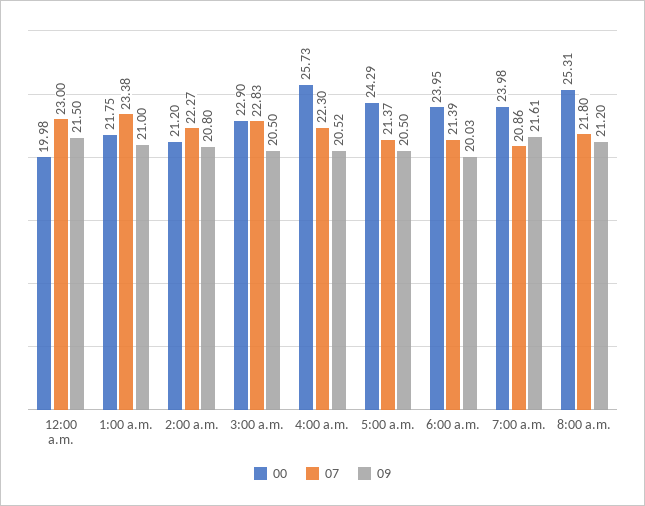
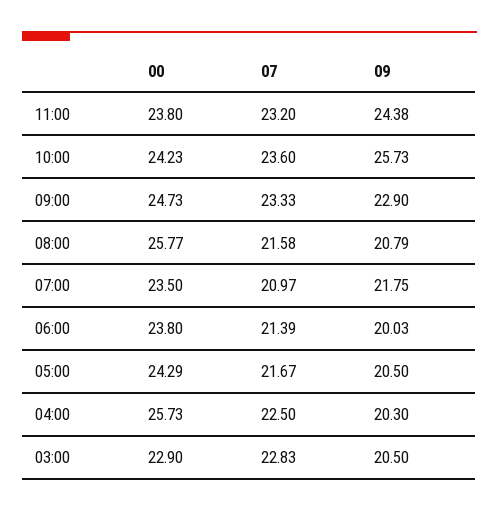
00, 12:00 a.m.: 19.98 -> none
07, 12:00 a.m.: 23 -> none
09, 12:00 a.m.: 21.5 -> none
00, 1:00 a.m.: 21.75 -> none
07, 1:00 a.m.: 23.38 -> none
09, 1:00 a.m.: 21 -> none
00, 2:00 a.m.: 21.2 -> none
07, 2:00 a.m.: 22.27 -> none
09, 2:00 a.m.: 20.8 -> none
07, 4:00 a.m.: 22.3 -> 22.5
09, 4:00 a.m.: 20.52 -> 20.3
07, 5:00 a.m.: 21.37 -> 21.67
00, 6:00 a.m.: 23.95 -> 23.8
00, 7:00 a.m.: 23.98 -> 23.5
07, 7:00 a.m.: 20.86 -> 20.97
09, 7:00 a.m.: 21.61 -> 21.75
00, 8:00 a.m.: 25.31 -> 25.77
07, 8:00 a.m.: 21.8 -> 21.58
09, 8:00 a.m.: 21.2 -> 20.79
00, 11:00: none -> 23.8
07, 11:00: none -> 23.2
09, 11:00: none -> 24.38
00, 10:00: none -> 24.23
07, 10:00: none -> 23.6
09, 10:00: none -> 25.73
00, 09:00: none -> 24.73
07, 09:00: none -> 23.33
09, 09:00: none -> 22.9

